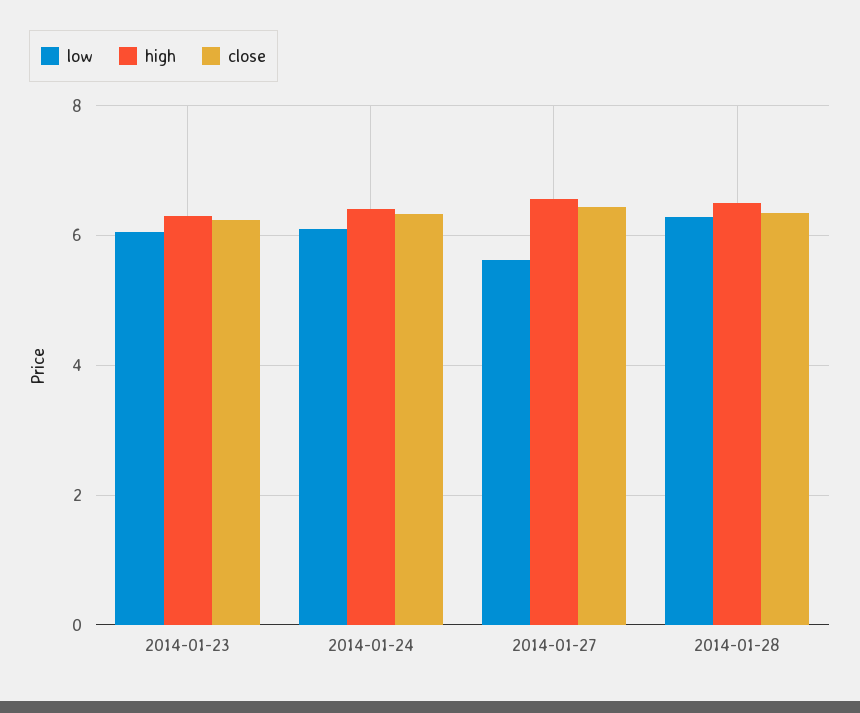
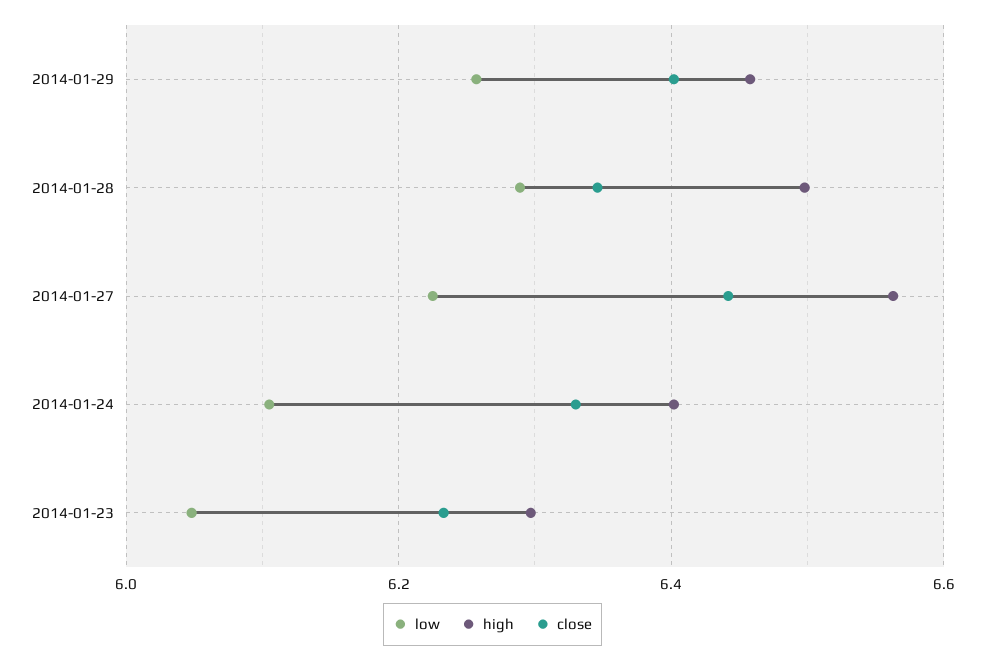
low, 2014-01-27: 5.6 -> 6.22
low, 2014-01-29: none -> 6.26
high, 2014-01-29: none -> 6.46
close, 2014-01-29: none -> 6.4

